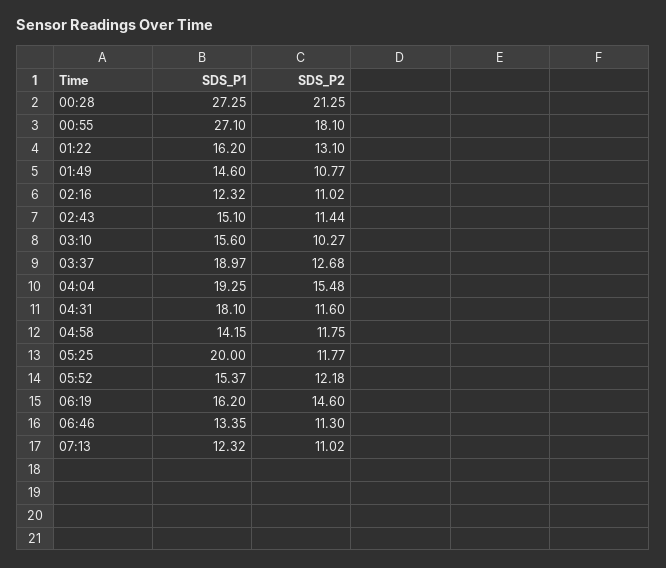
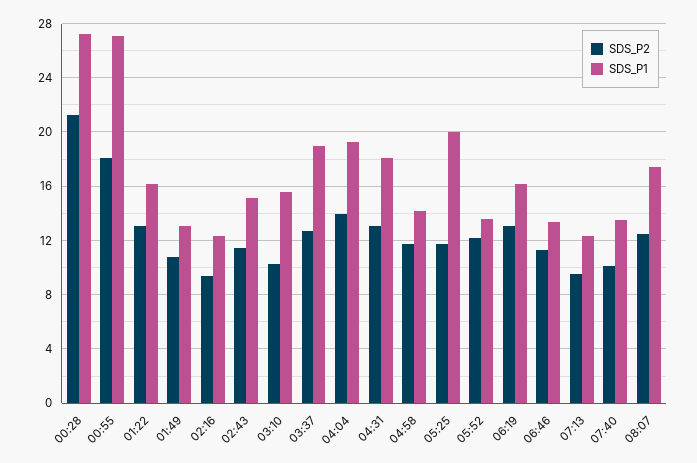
SDS_P1, 01:49: 14.6 -> 13
SDS_P2, 02:16: 11.02 -> 9.5
SDS_P2, 04:04: 15.48 -> 14
SDS_P2, 04:31: 11.6 -> 13
SDS_P1, 05:52: 15.37 -> 13.5
SDS_P2, 06:19: 14.6 -> 13
SDS_P2, 07:13: 11.02 -> 9.5
SDS_P2, 07:40: none -> 10
SDS_P1, 07:40: none -> 13.5
SDS_P2, 08:07: none -> 12.5
SDS_P1, 08:07: none -> 17.5

